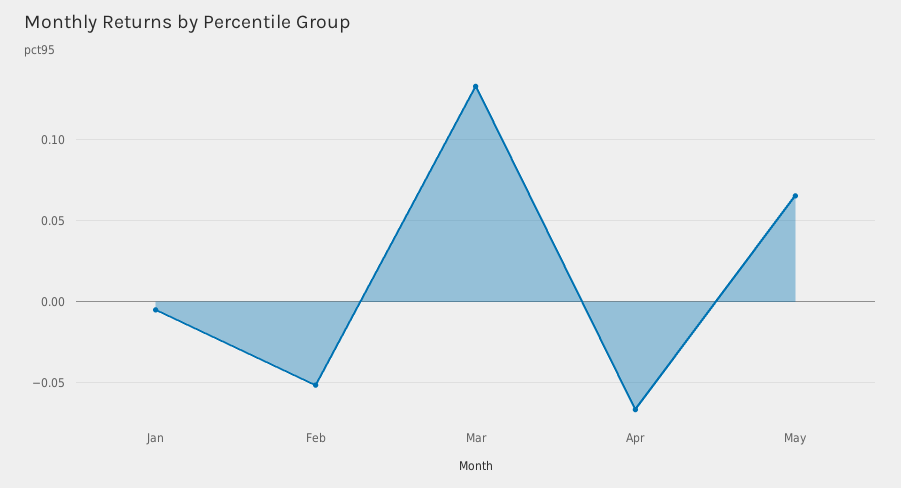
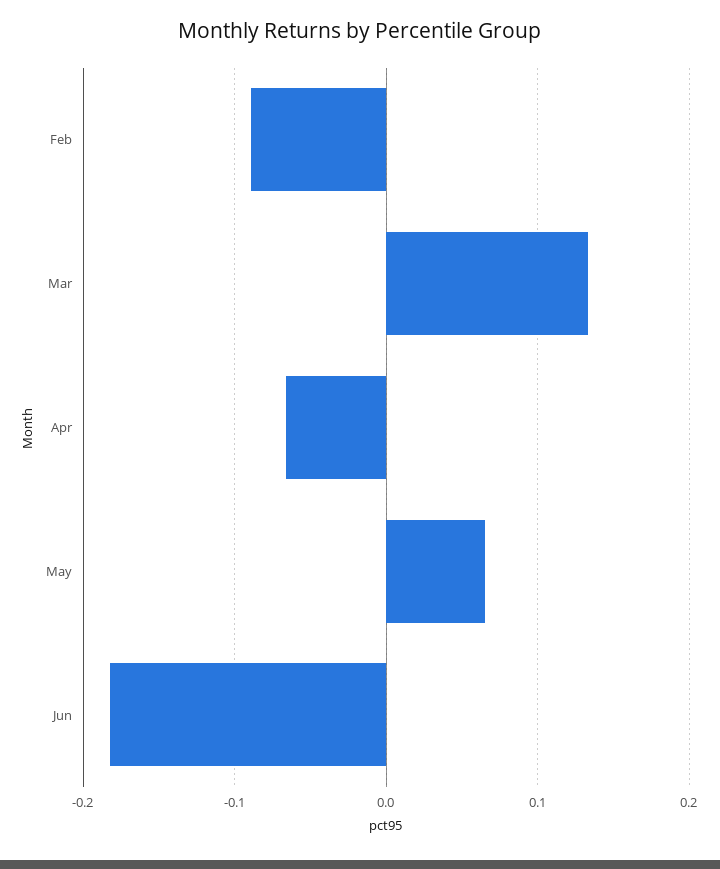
Jan: -0.005 -> none
Feb: -0.05 -> -0.09
Jun: none -> -0.18

